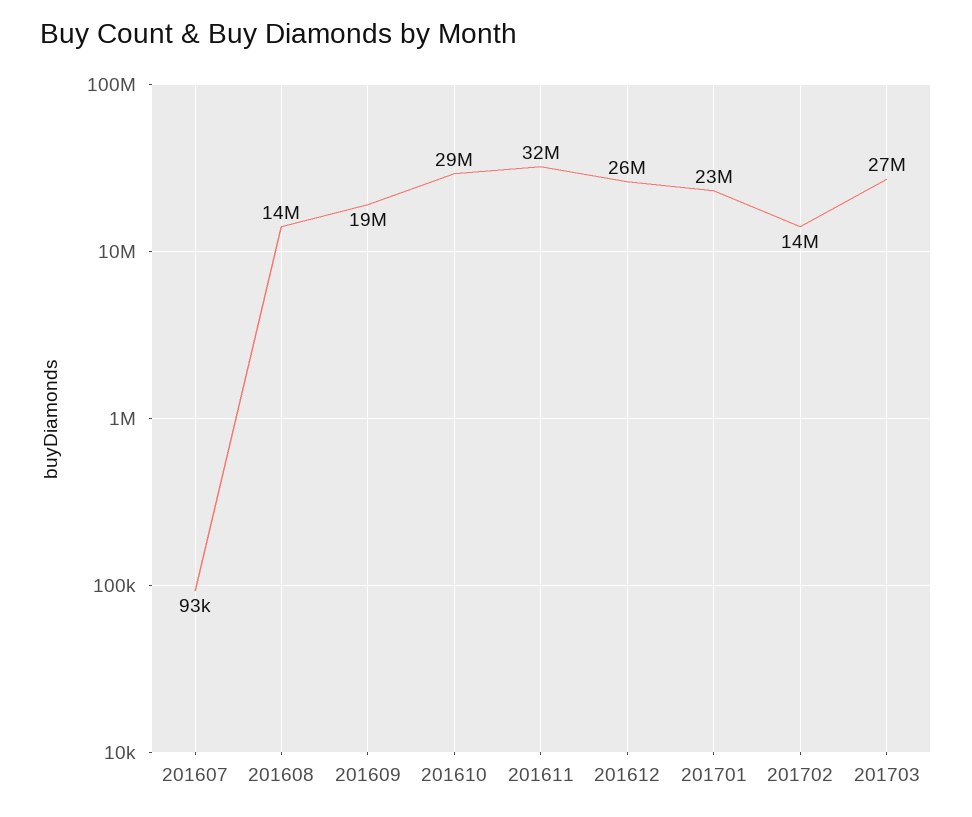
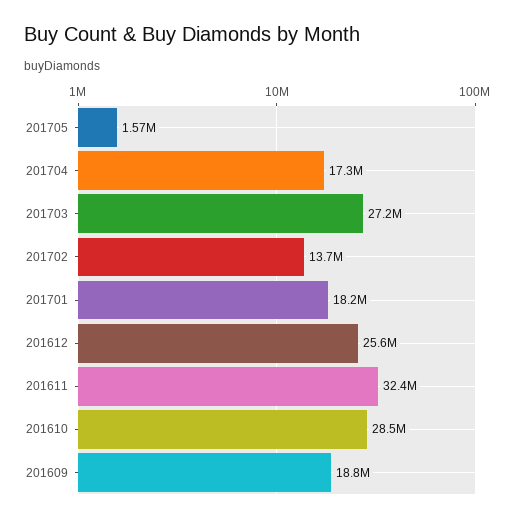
201607: 93000 -> none
201608: 14000000 -> none
201701: 23000000 -> 18200000
201705: none -> 1570000
201704: none -> 17300000

